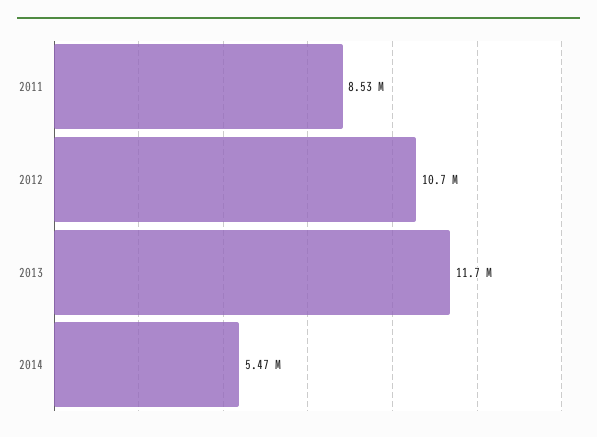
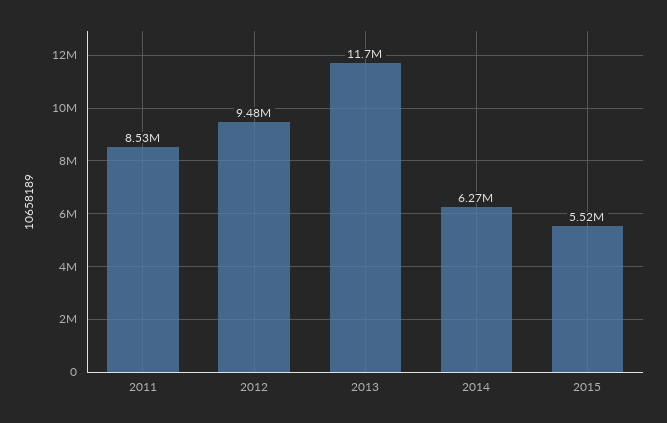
2012: 10700000 -> 9480000
2014: 5470000 -> 6270000
2015: none -> 5520000

